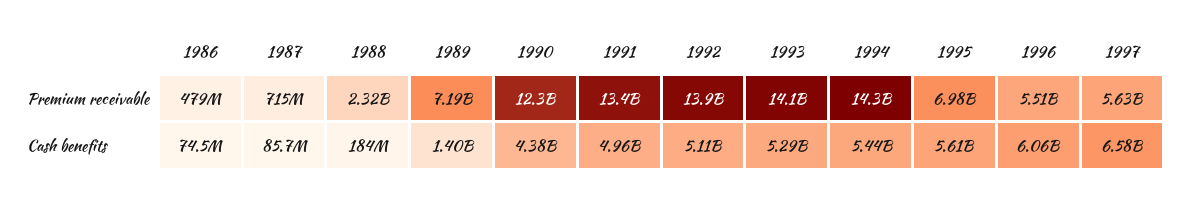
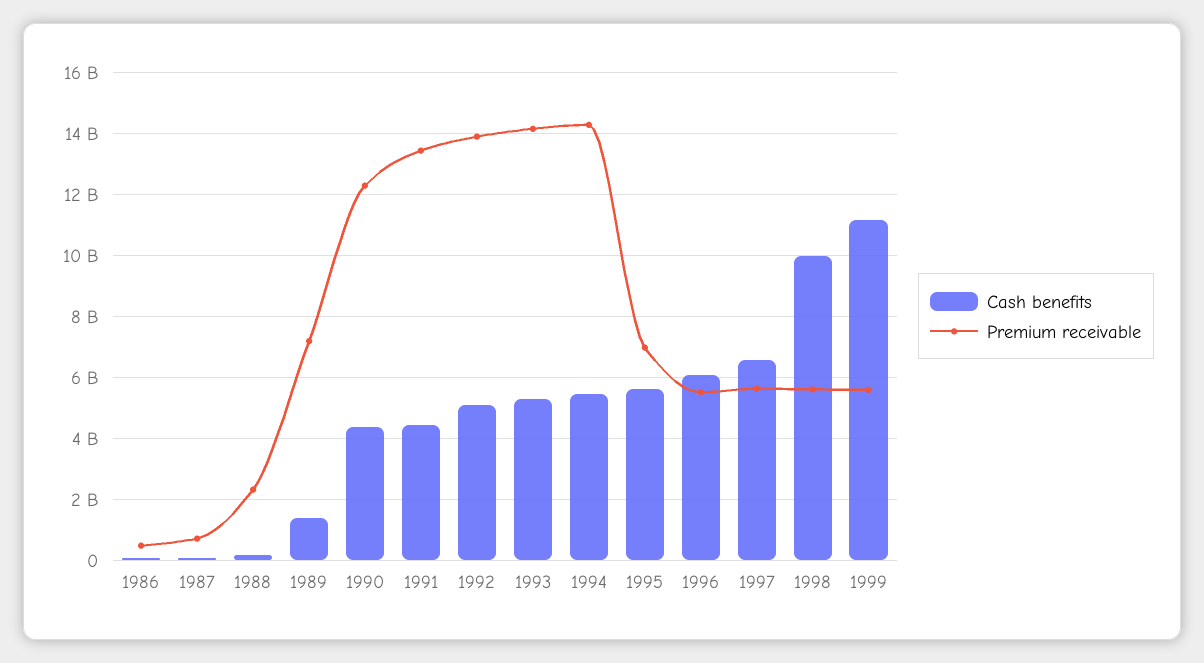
Cash benefits, 1991: 4960000000 -> 4400000000
Cash benefits, 1998: none -> 10000000000
Premium receivable, 1998: none -> 5600000000
Cash benefits, 1999: none -> 11200000000
Premium receivable, 1999: none -> 5600000000

